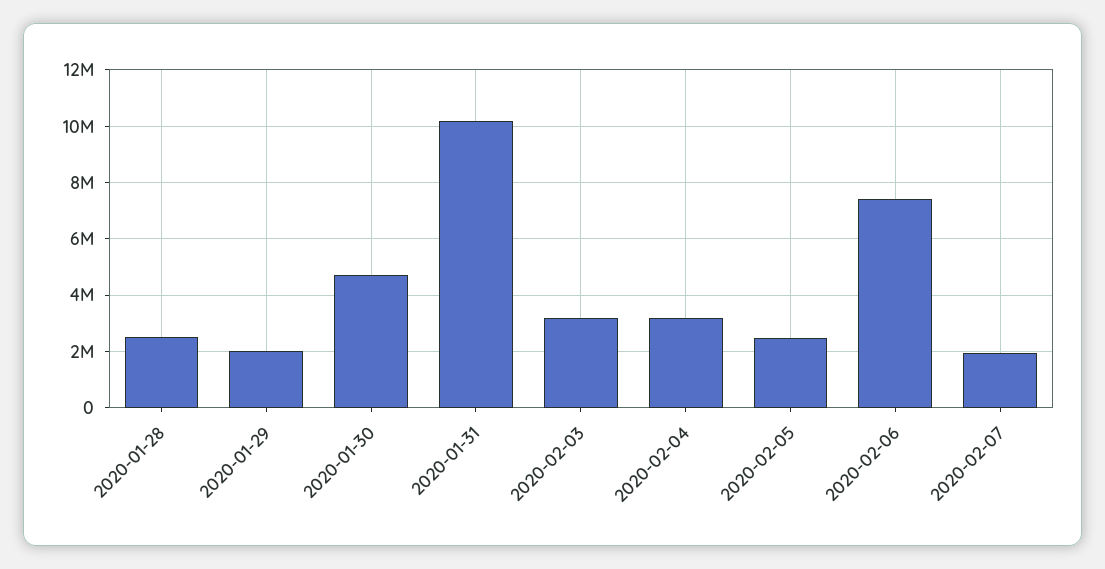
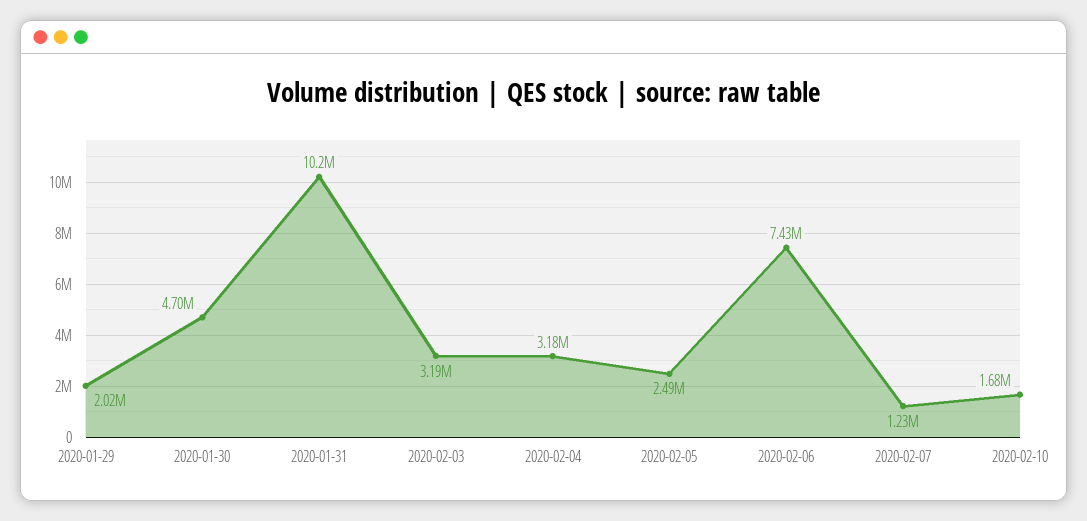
2020-01-28: 2500000 -> none
2020-02-07: 2000000 -> 1230000
2020-02-10: none -> 1680000

